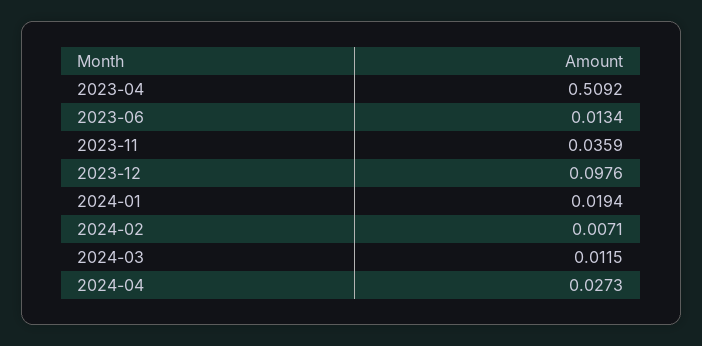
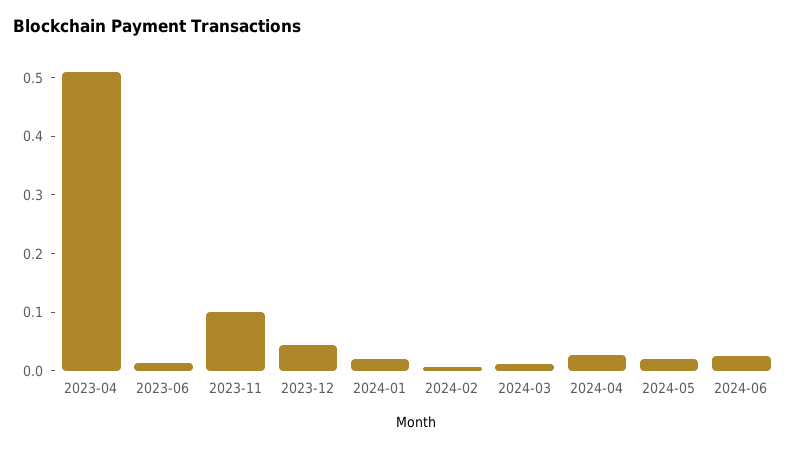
2023-11: 0.0359 -> 0.1
2023-12: 0.0976 -> 0.04
2024-05: none -> 0.02
2024-06: none -> 0.02

